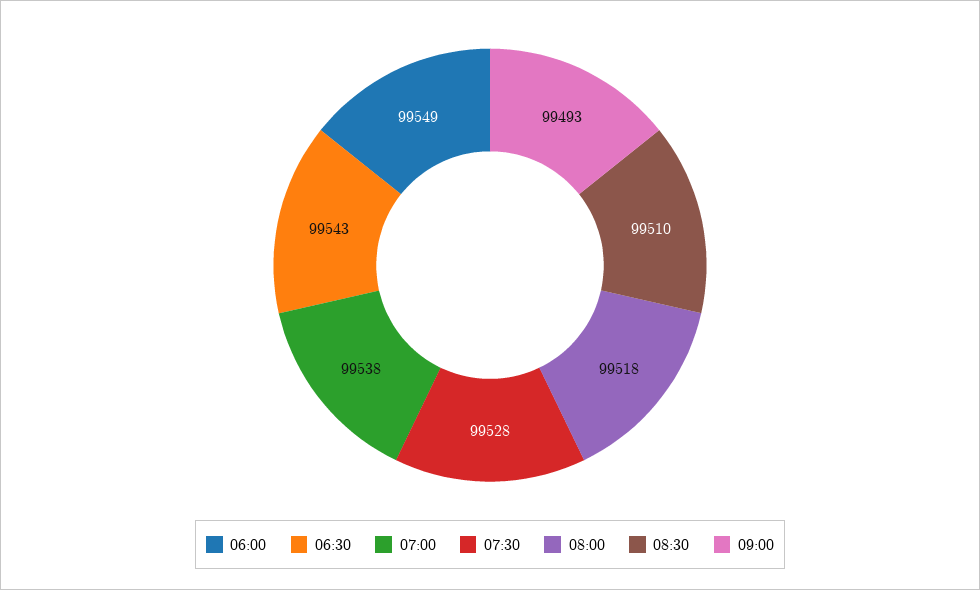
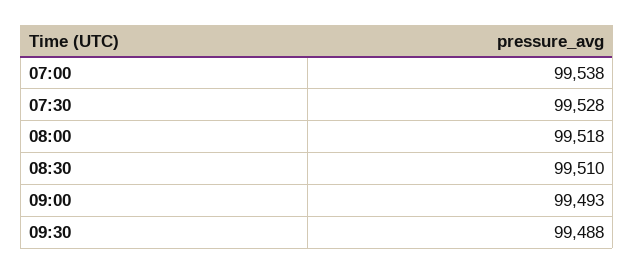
06:00: 99549 -> none
06:30: 99543 -> none
09:30: none -> 99488

